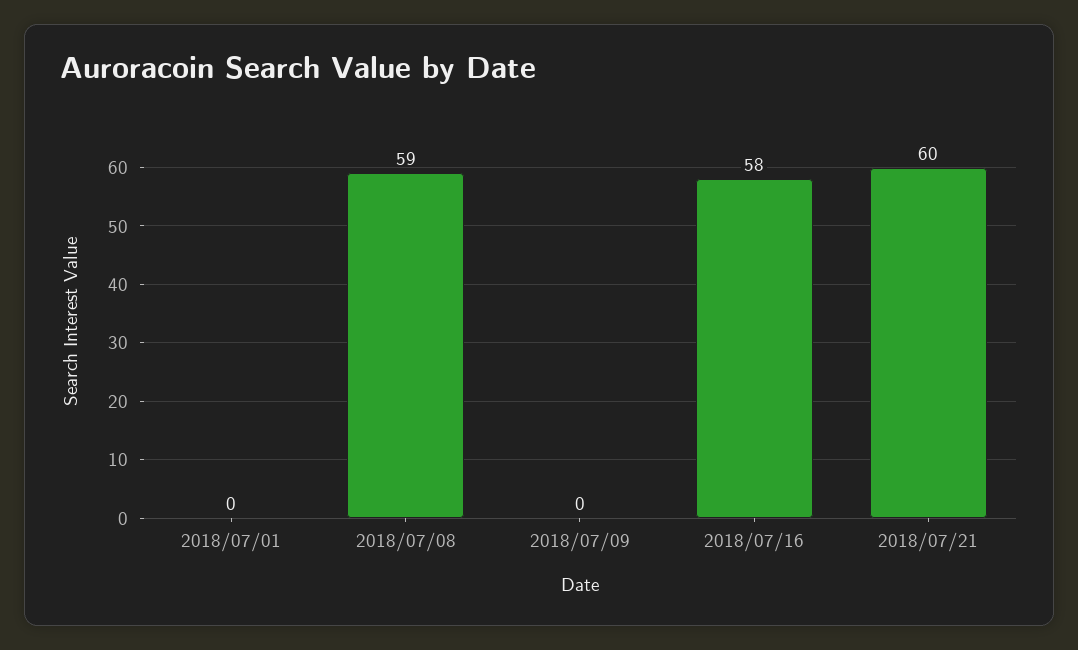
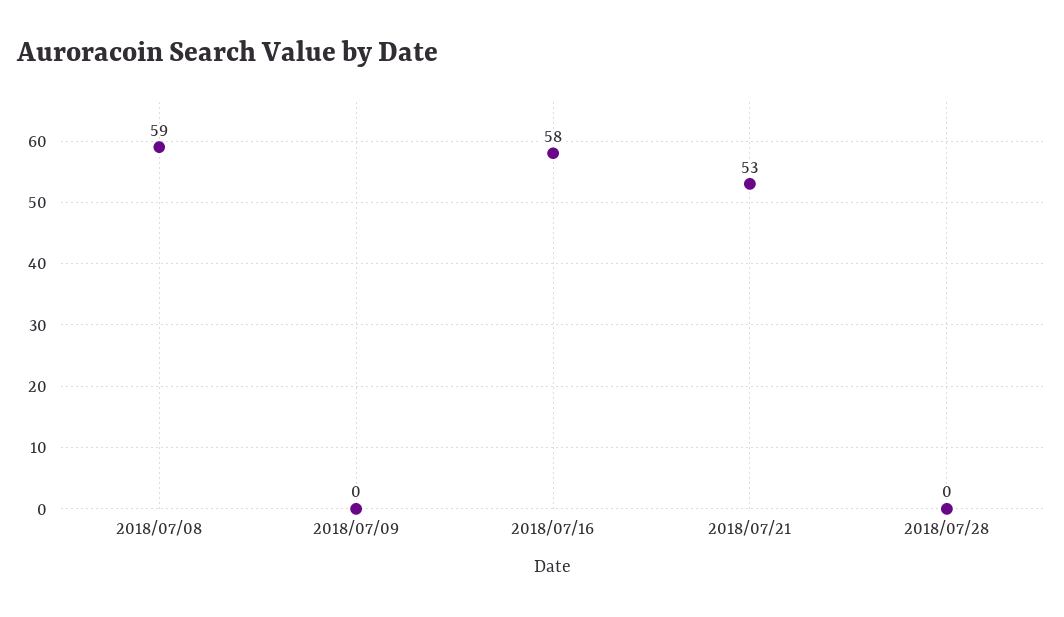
2018/07/01: 0 -> none
2018/07/21: 60 -> 53
2018/07/28: none -> 0

